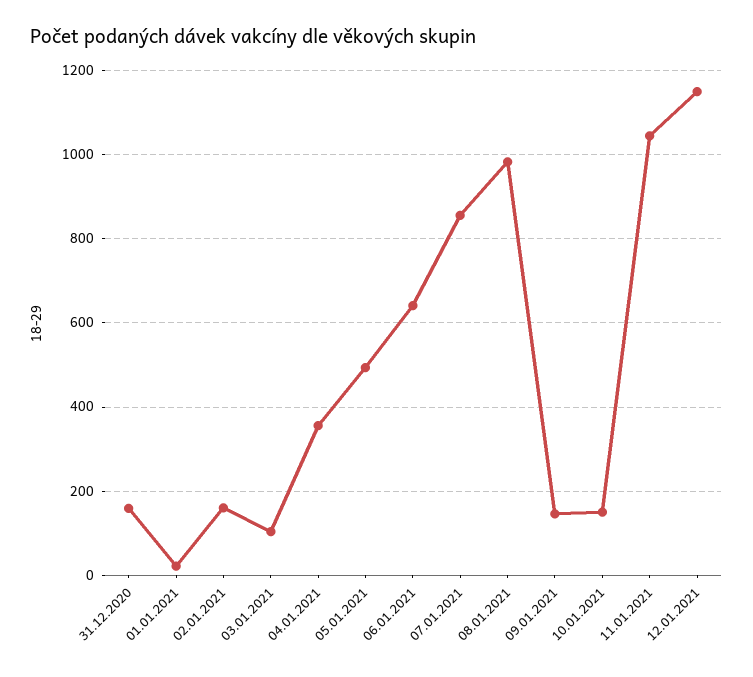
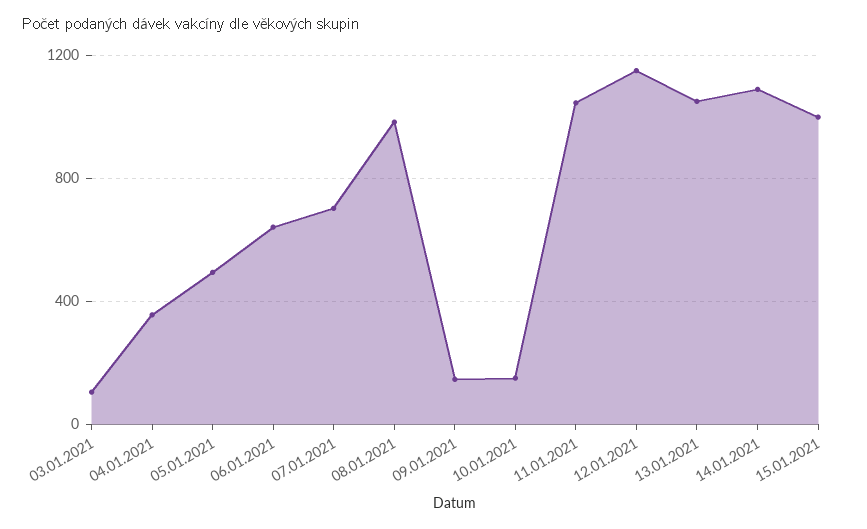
31.12.2020: 160 -> none
01.01.2021: 20 -> none
02.01.2021: 160 -> none
07.01.2021: 860 -> 700
13.01.2021: none -> 1050
14.01.2021: none -> 1100
15.01.2021: none -> 1000

